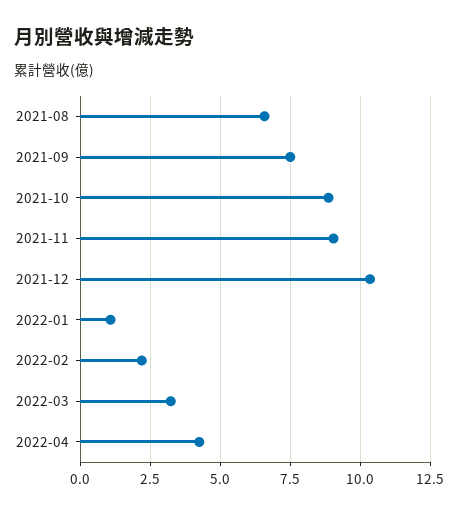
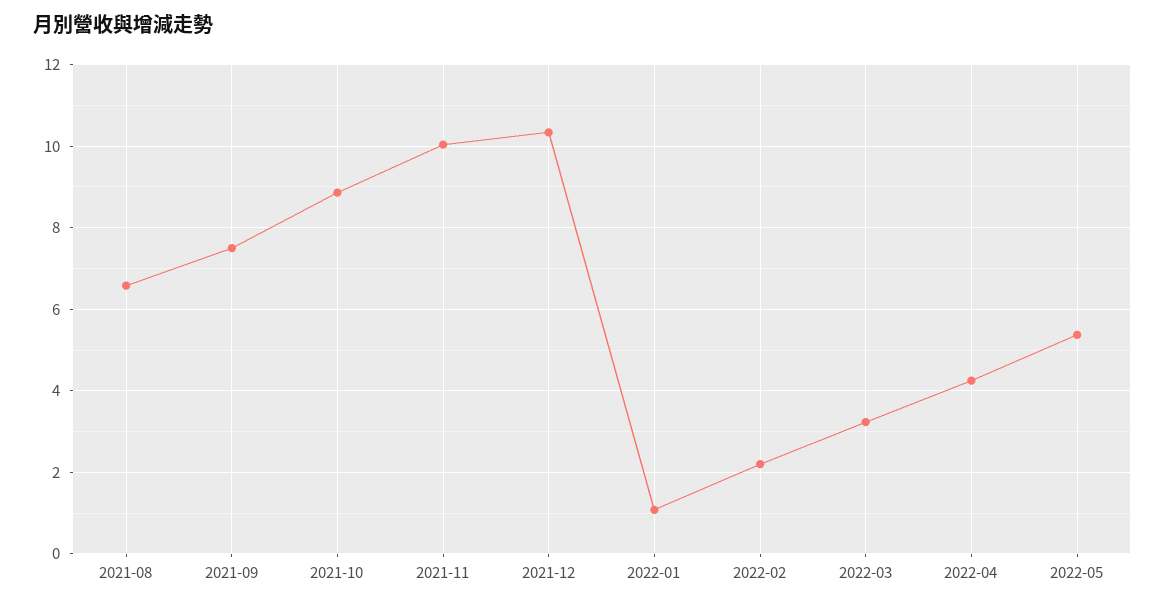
2021-11: 9 -> 10
2022-05: none -> 5.4

